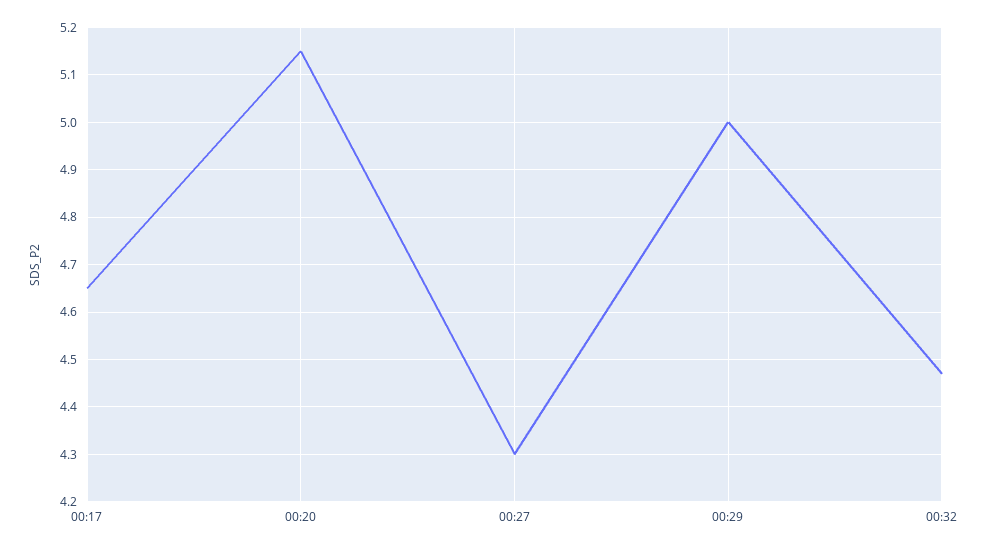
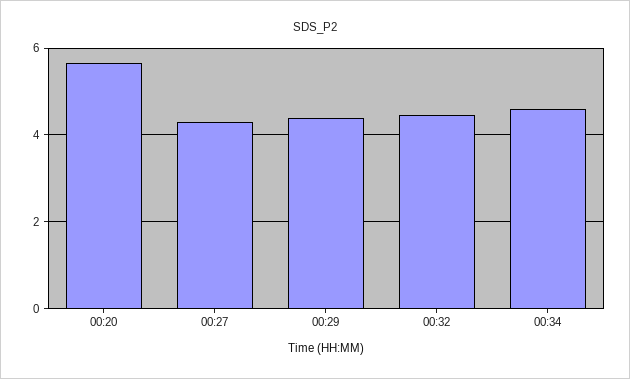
00:17: 4.65 -> none
00:20: 5.15 -> 5.6
00:29: 5 -> 4.4
00:34: none -> 4.6

